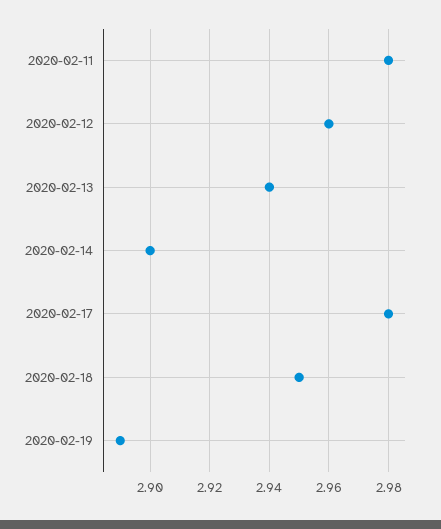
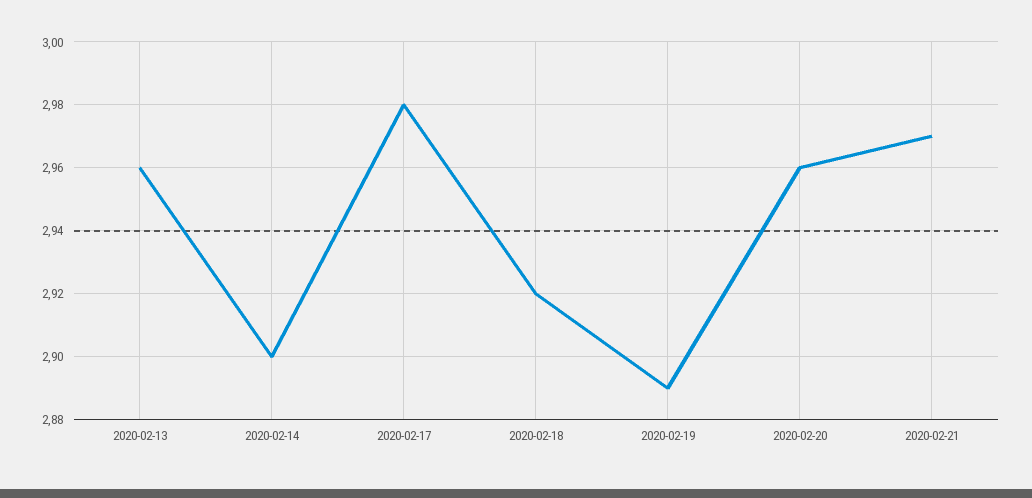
2020-02-11: 2.98 -> none
2020-02-12: 2.96 -> none
2020-02-13: 2.94 -> 2.96
2020-02-18: 2.95 -> 2.92
2020-02-20: none -> 2.96
2020-02-21: none -> 2.97

